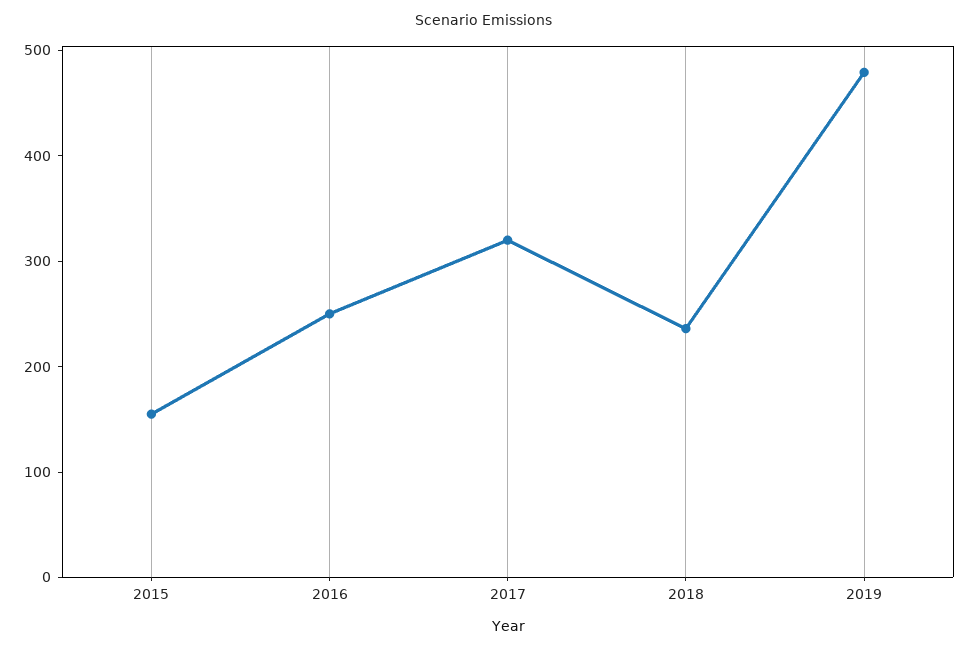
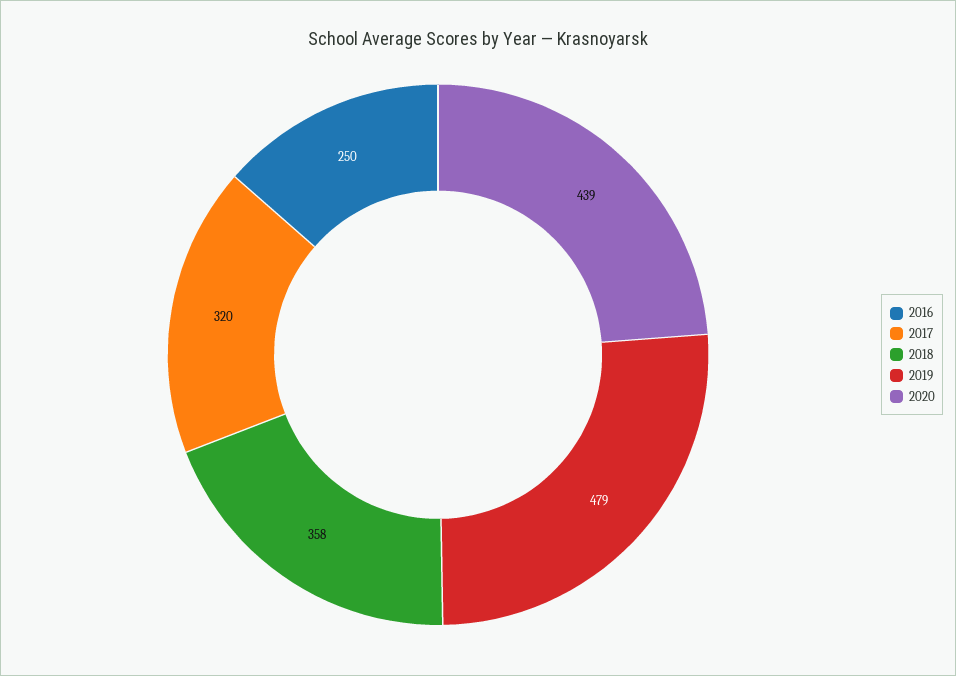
2015: 160 -> none
2018: 240 -> 358
2020: none -> 439

